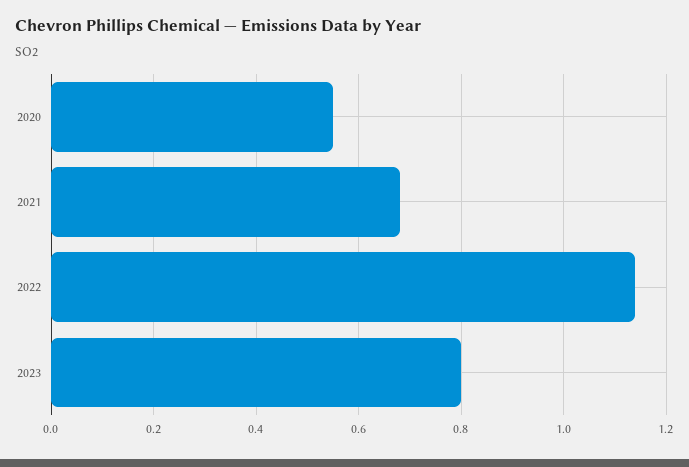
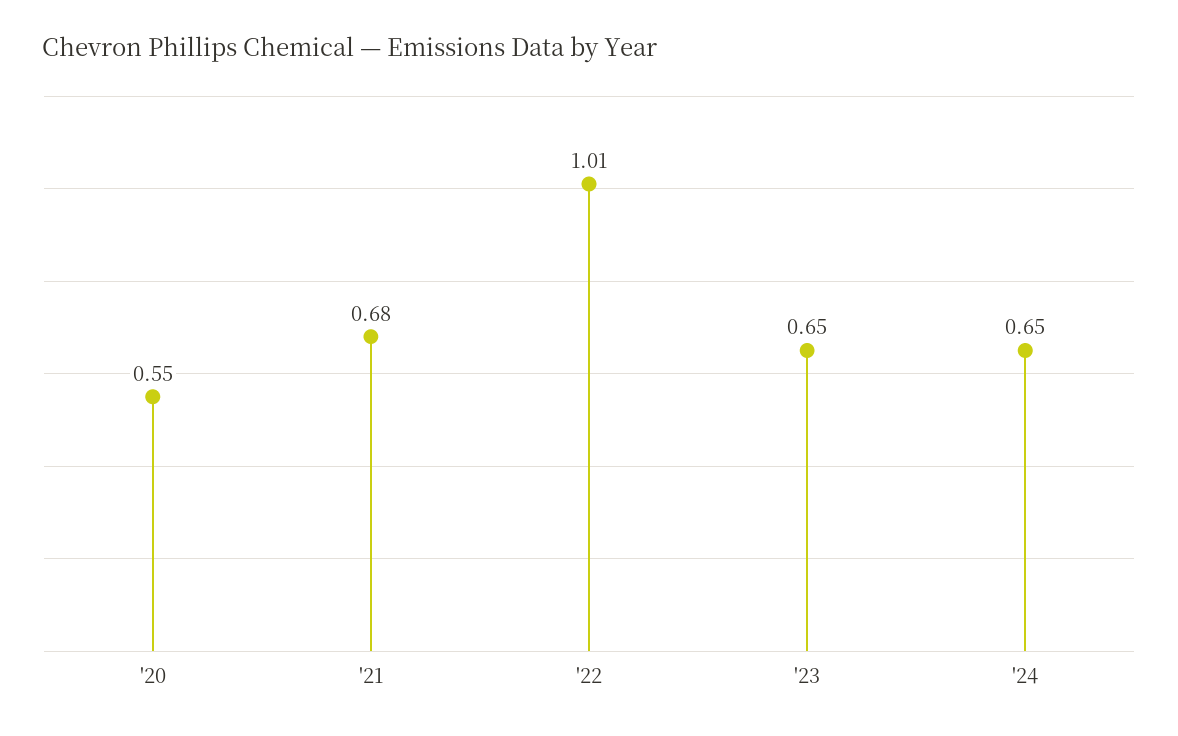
2022: 1.15 -> 1.01
2023: 0.8 -> 0.65
'24: none -> 0.65

